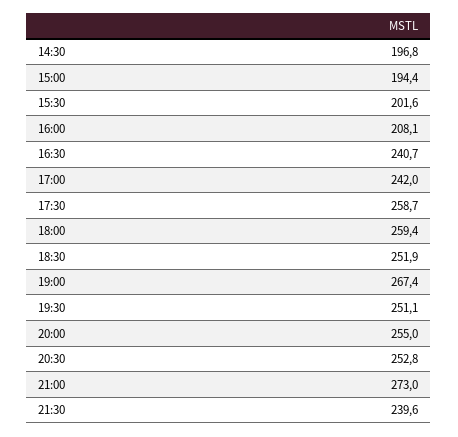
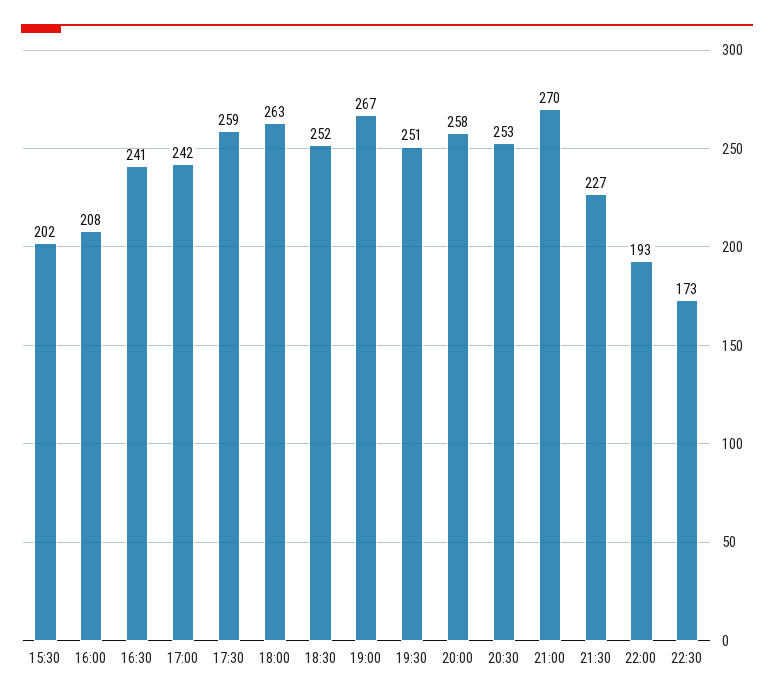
14:30: 196.8 -> none
15:00: 194.4 -> none
18:00: 259.4 -> 263
20:00: 255 -> 258
21:00: 273 -> 270
21:30: 239.6 -> 227
22:00: none -> 193
22:30: none -> 173

